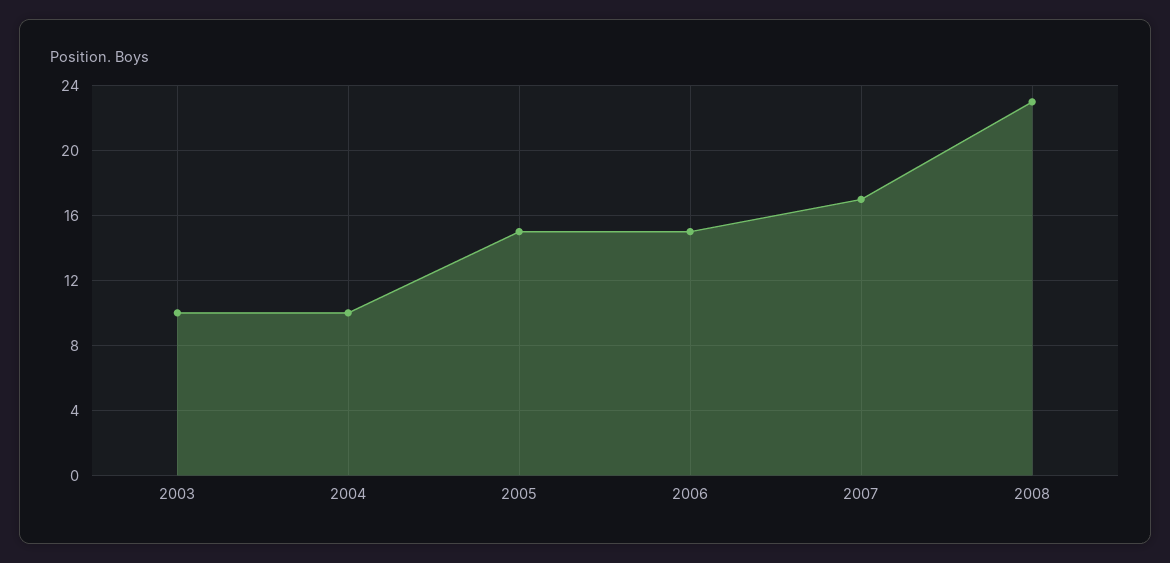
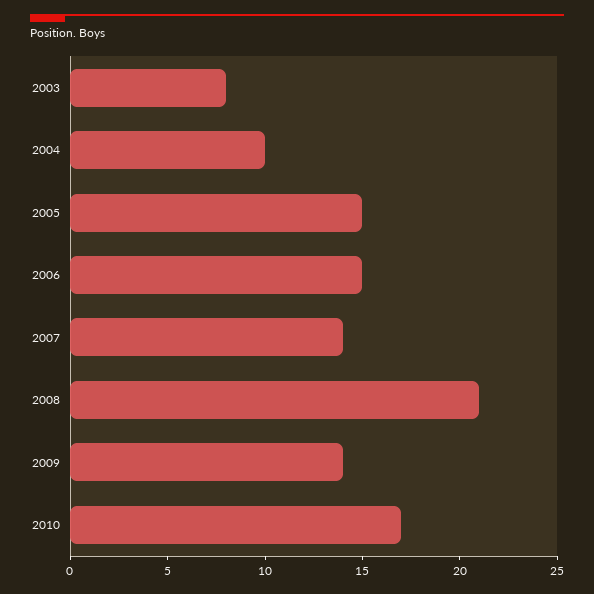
2003: 10 -> 8
2007: 17 -> 14
2008: 23 -> 21
2009: none -> 14
2010: none -> 17

